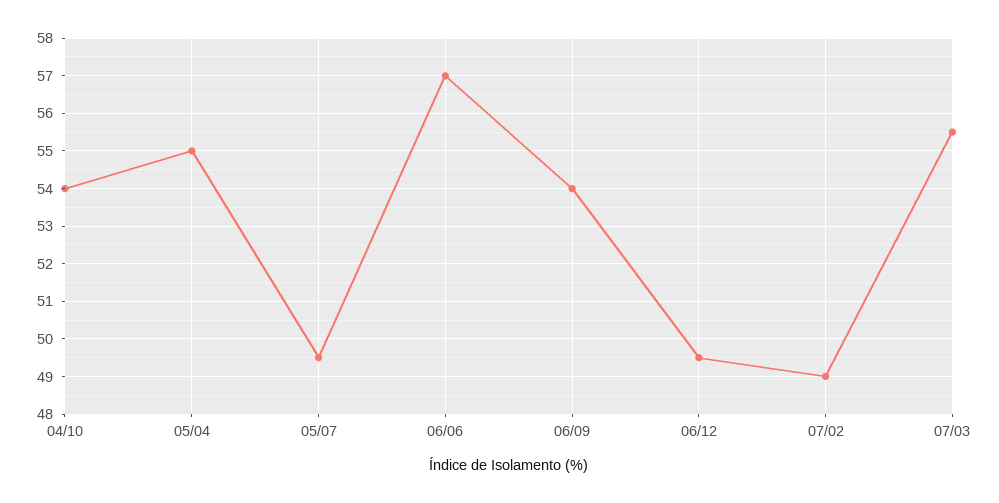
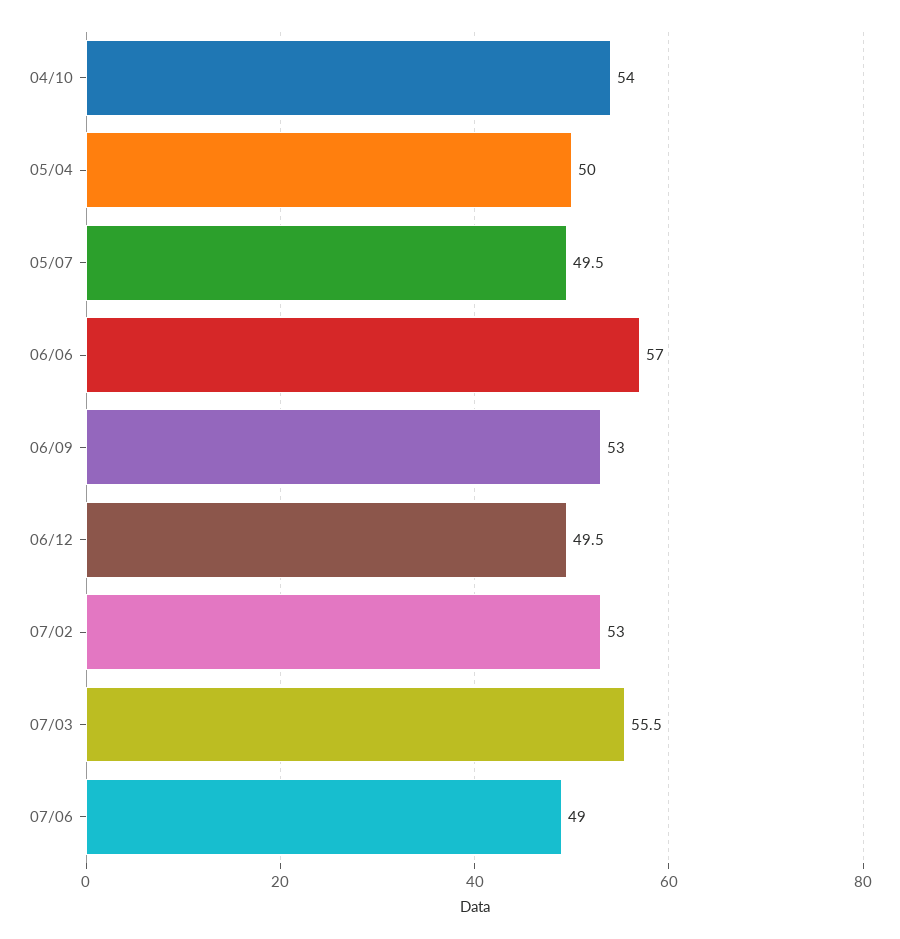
05/04: 55 -> 50
06/09: 54 -> 53
07/02: 49 -> 53
07/06: none -> 49

